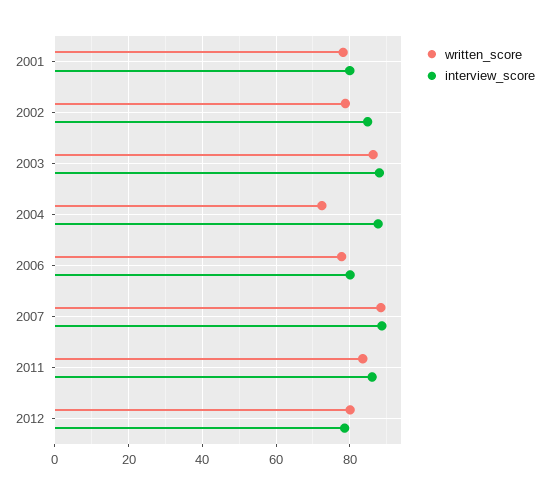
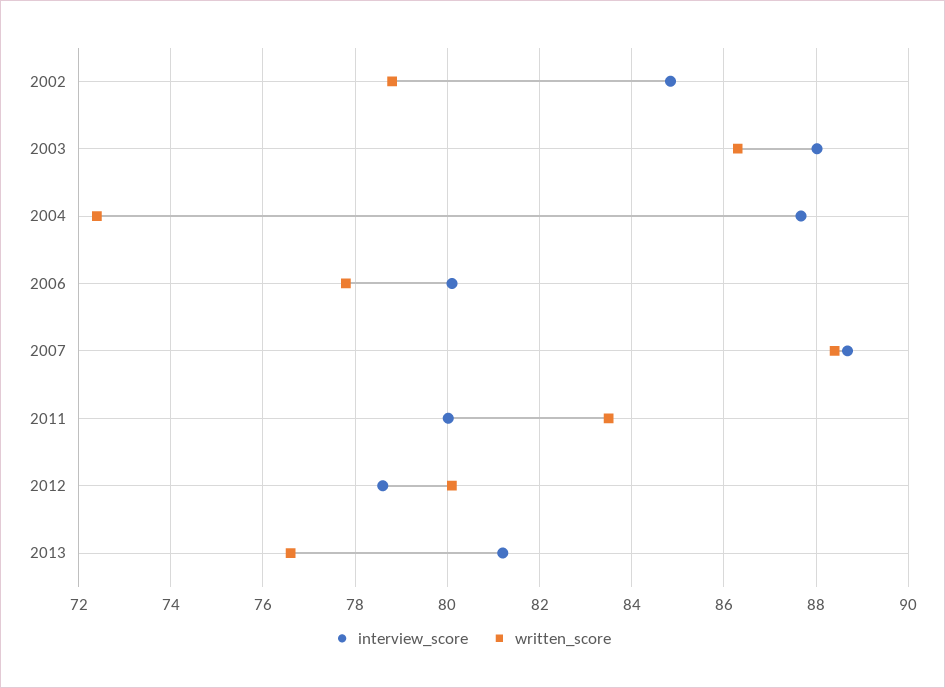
written_score, 2001: 78 -> none
interview_score, 2001: 80 -> none
interview_score, 2011: 86 -> 80
interview_score, 2013: none -> 81.2
written_score, 2013: none -> 76.6

